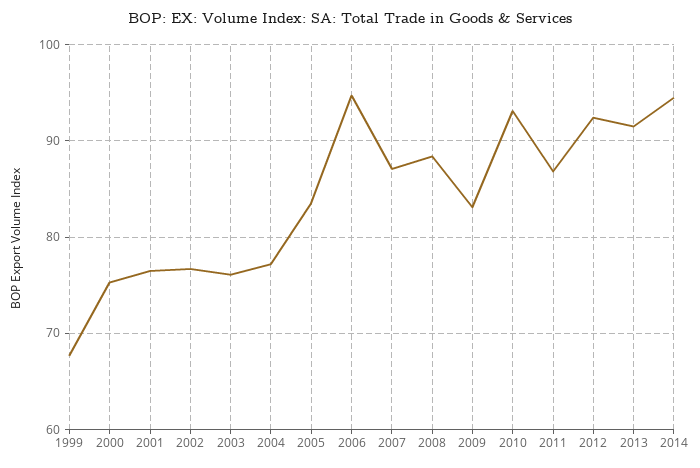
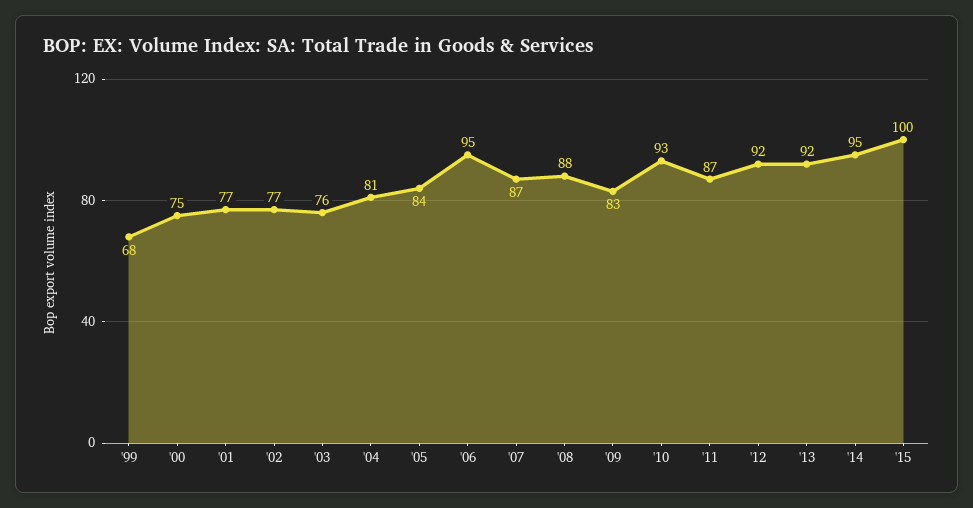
2004: 77 -> 81
'15: none -> 100

